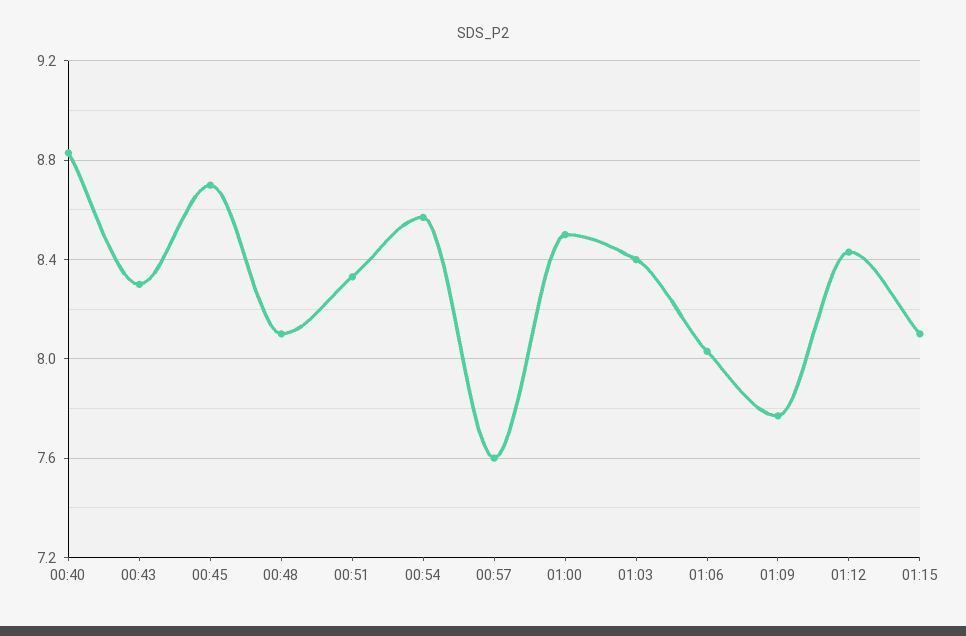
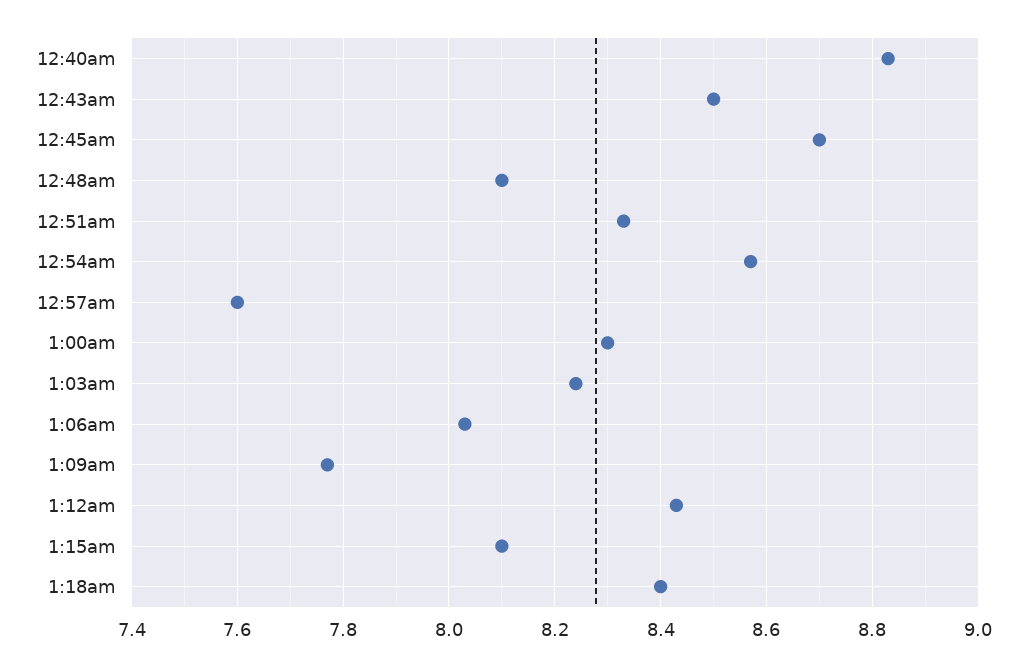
00:43: 8.3 -> 8.5
01:00: 8.5 -> 8.3
01:03: 8.4 -> 8.25
1:18am: none -> 8.4

